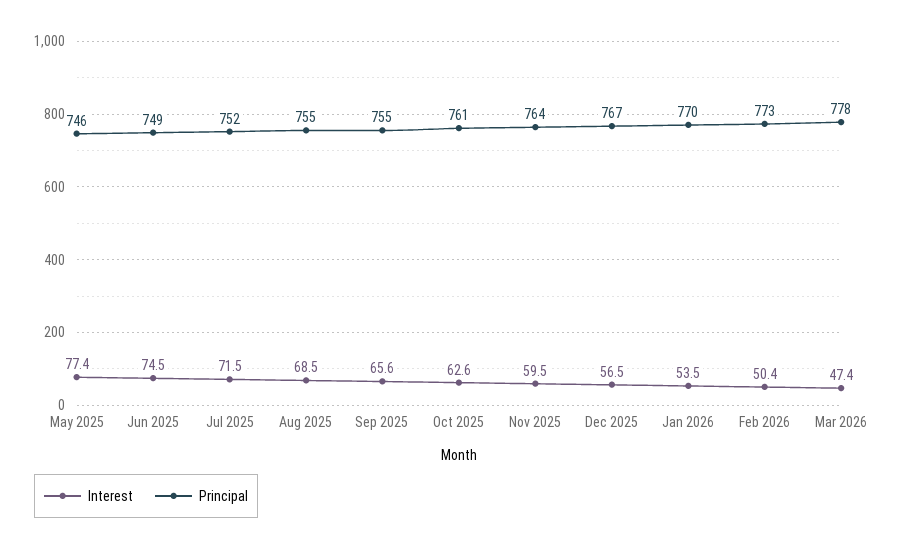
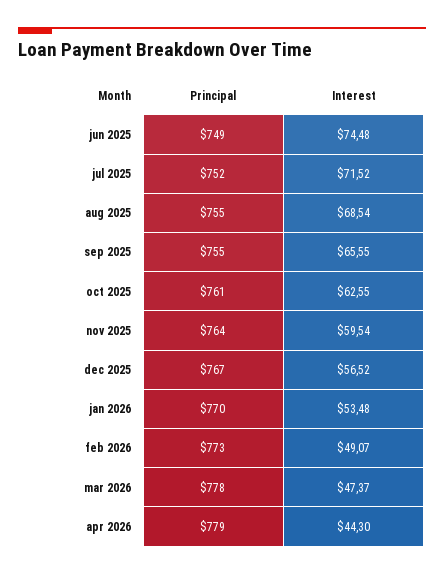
Interest, May 2025: 77.4 -> none
Principal, May 2025: 746 -> none
Interest, Feb 2026: 50.4 -> 49.07
Principal, apr 2026: none -> 779
Interest, apr 2026: none -> 44.3

